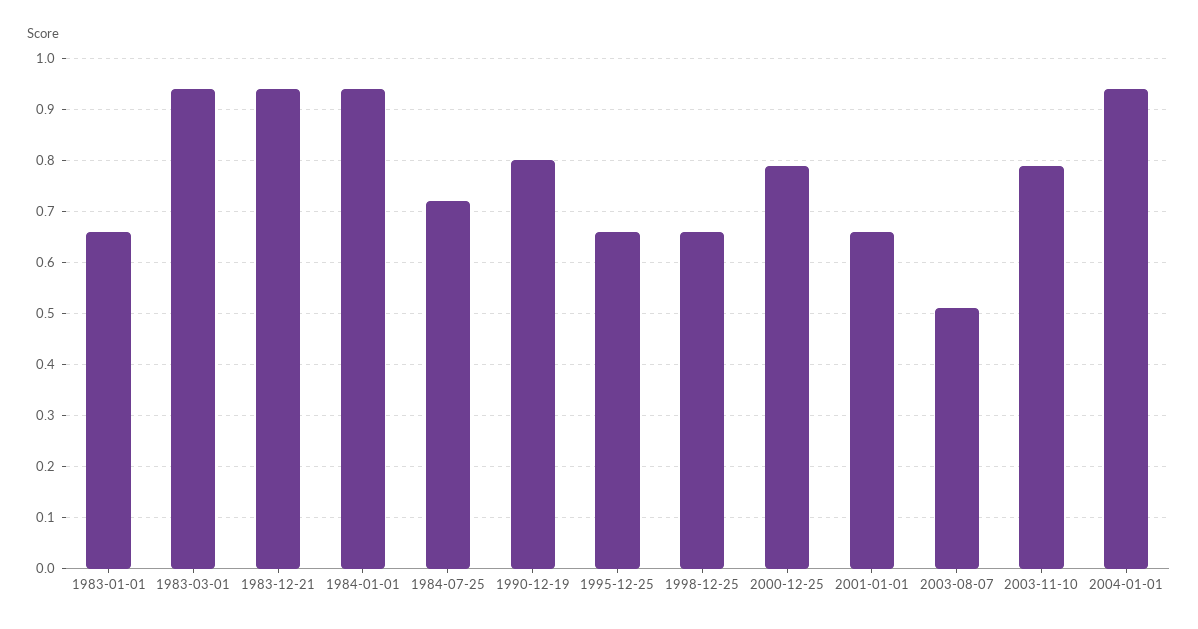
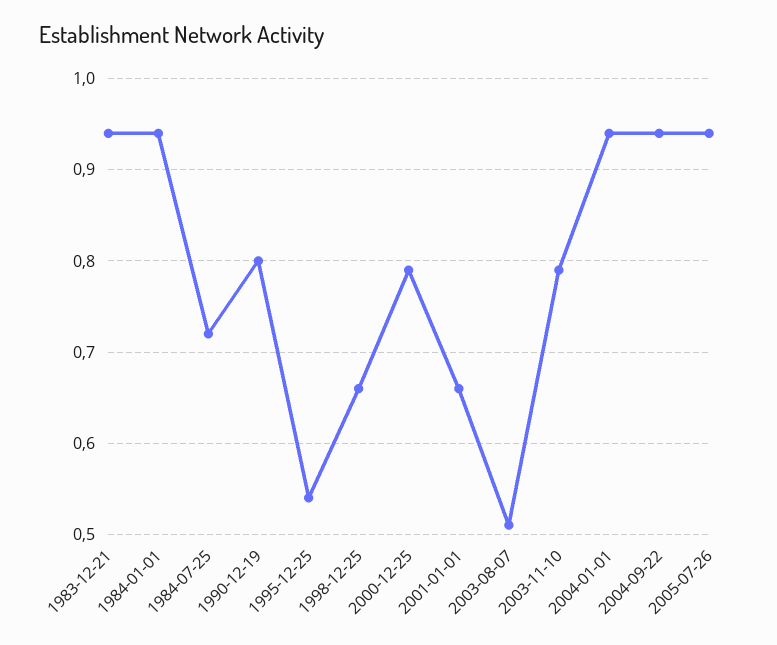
1983-01-01: 0.65 -> none
1983-03-01: 0.95 -> none
1995-12-25: 0.65 -> 0.54
2004-09-22: none -> 0.94
2005-07-26: none -> 0.94

